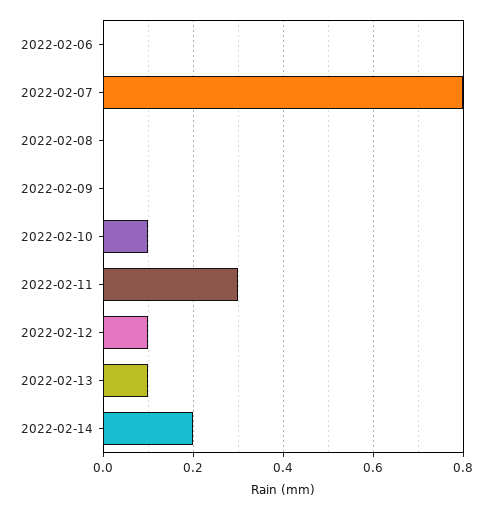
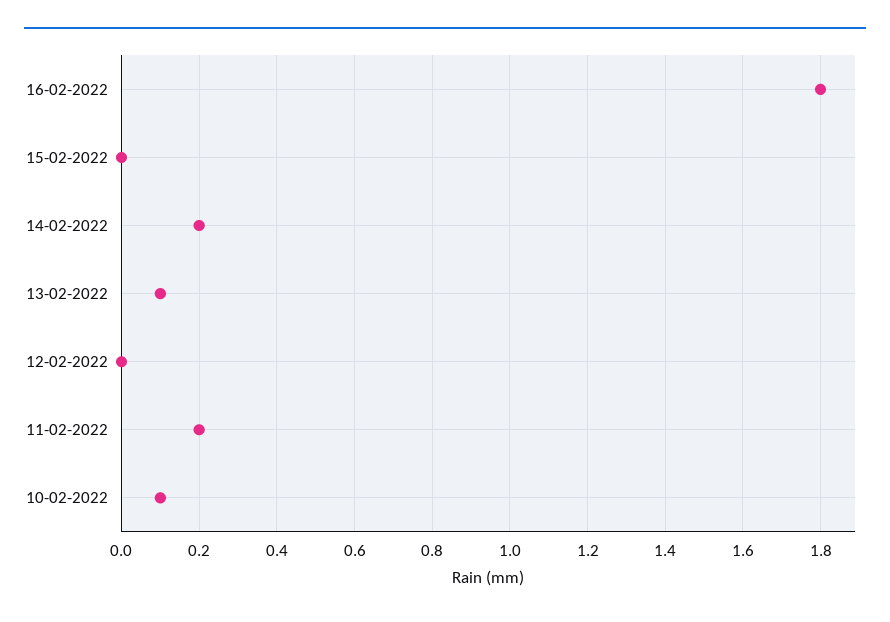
2022-02-06: 0 -> none
2022-02-07: 0.8 -> none
2022-02-08: 0 -> none
2022-02-09: 0 -> none
2022-02-11: 0.3 -> 0.2
2022-02-12: 0.1 -> 0
16-02-2022: none -> 1.8
15-02-2022: none -> 0

